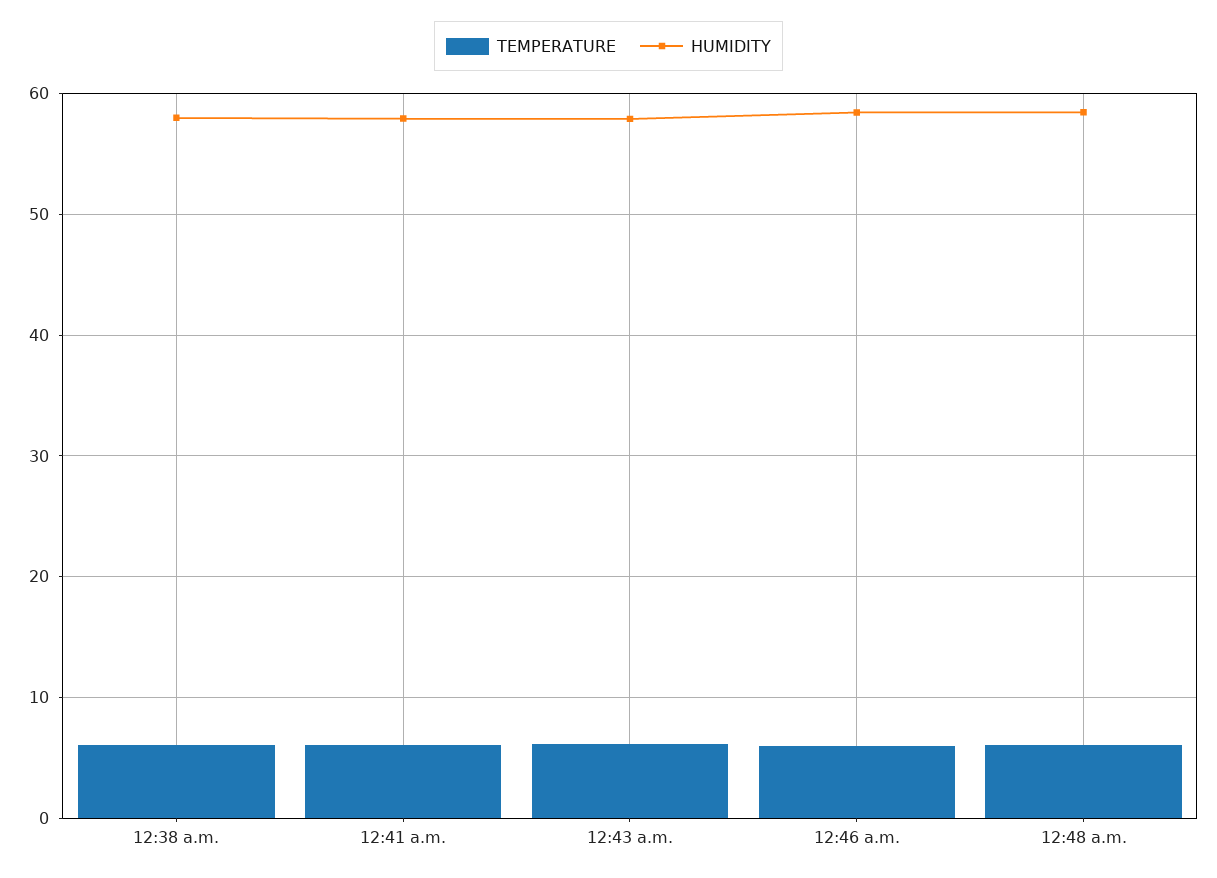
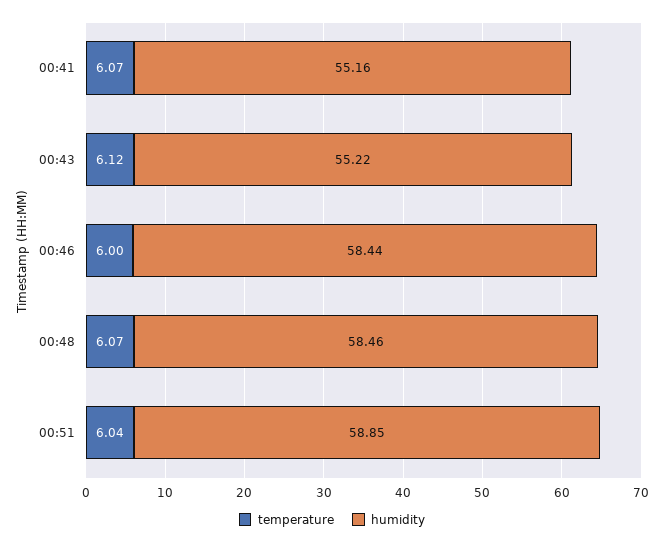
TEMPERATURE, 12:38 a.m.: 6 -> none
HUMIDITY, 12:38 a.m.: 58 -> none
HUMIDITY, 12:41 a.m.: 58 -> 55.16
HUMIDITY, 12:43 a.m.: 58 -> 55.22
TEMPERATURE, 00:51: none -> 6.04
HUMIDITY, 00:51: none -> 58.85

